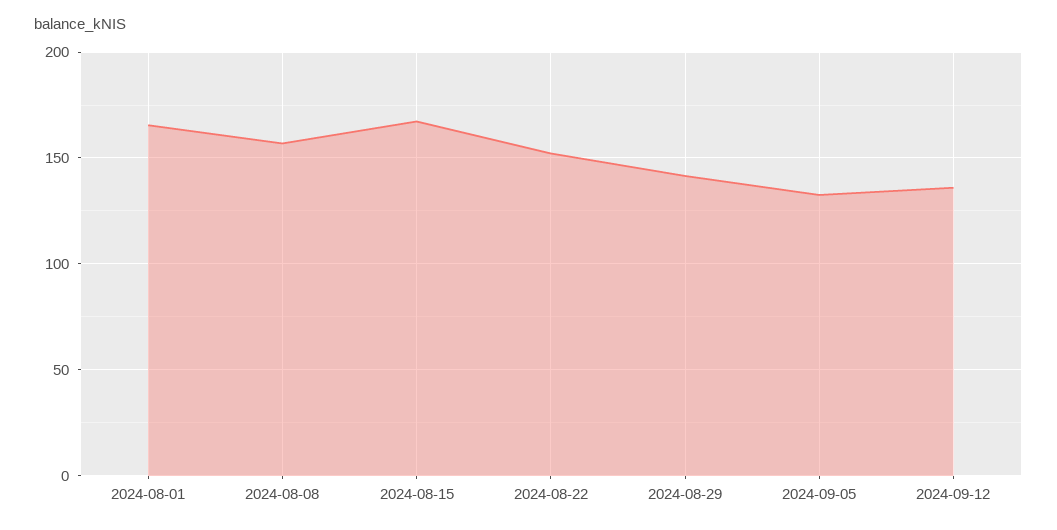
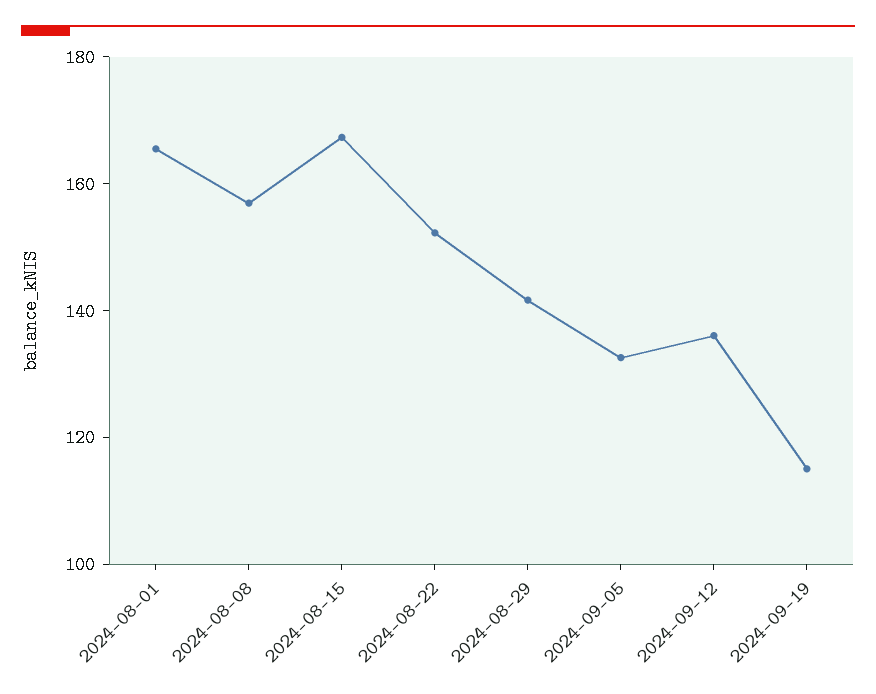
2024-09-19: none -> 115

